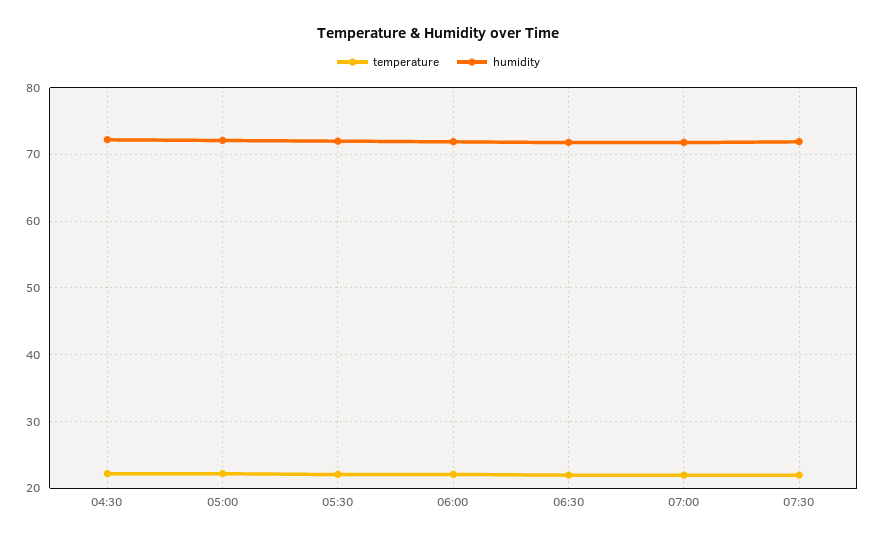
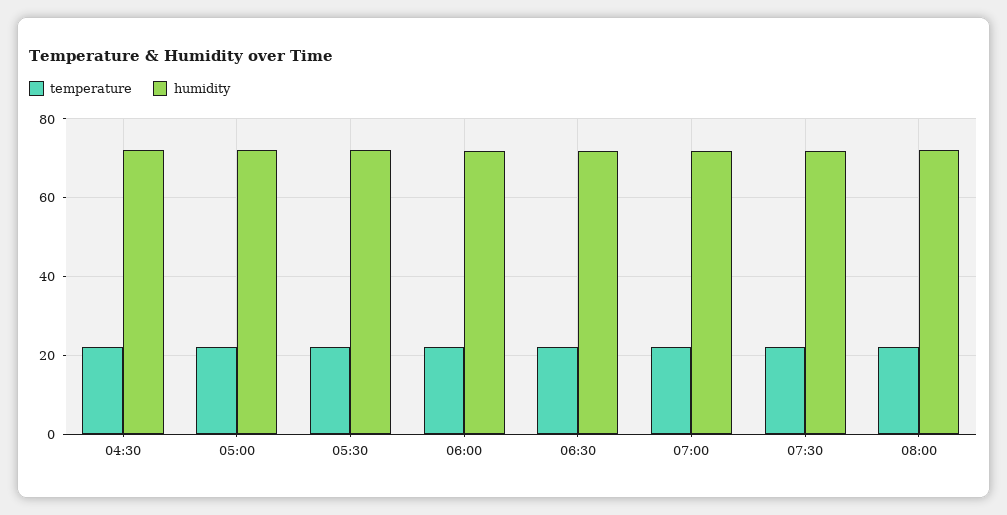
temperature, 08:00: none -> 22
humidity, 08:00: none -> 72

